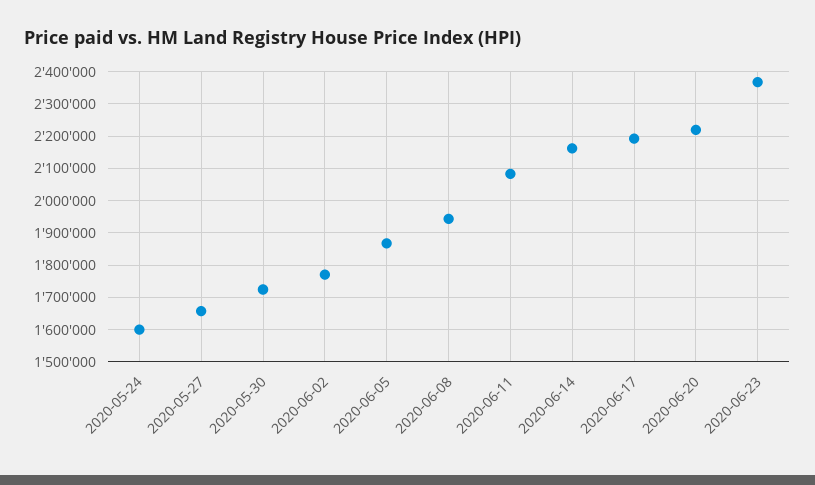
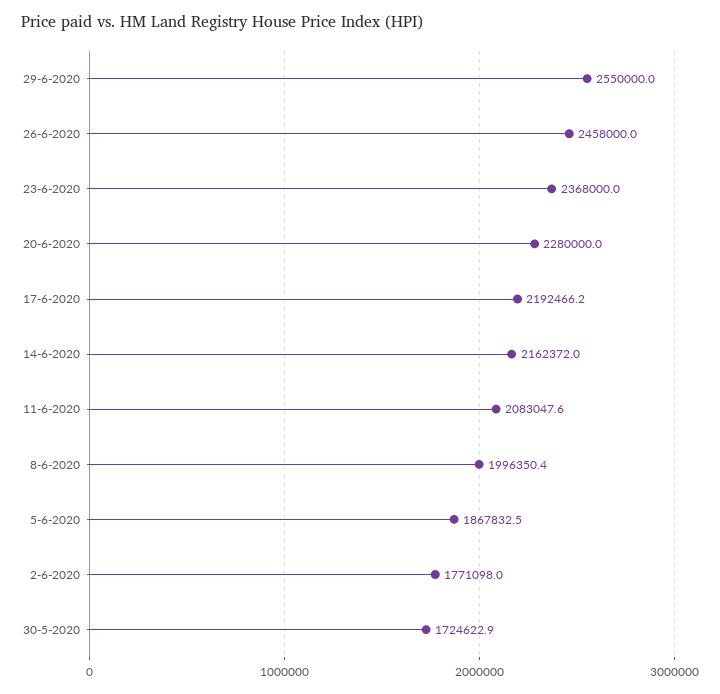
2020-05-24: 1600000 -> none
2020-05-27: 1660000 -> none
2020-06-08: 1940000 -> 1996350.4
2020-06-20: 2220000 -> 2280000
29-6-2020: none -> 2550000
26-6-2020: none -> 2458000

